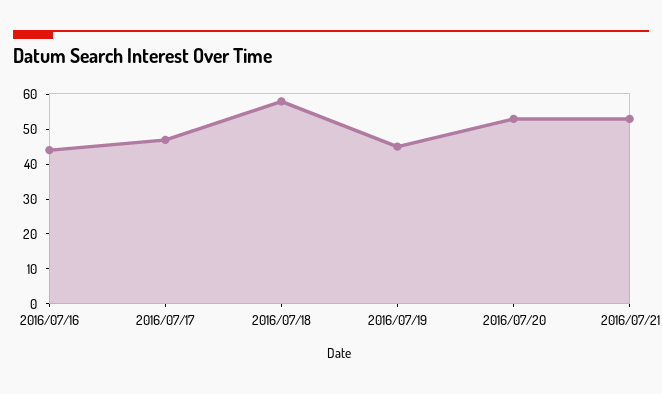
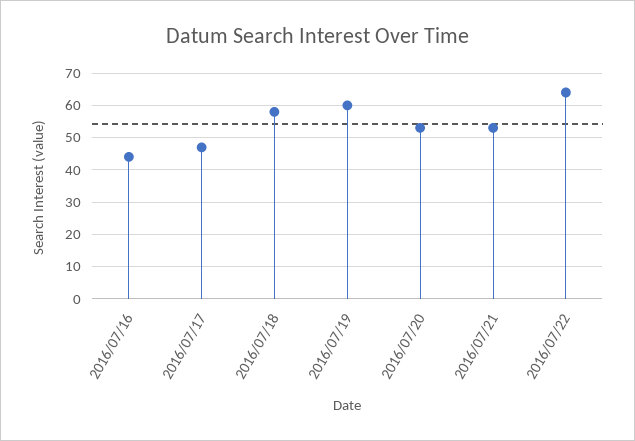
2016/07/19: 45 -> 60
2016/07/22: none -> 65

